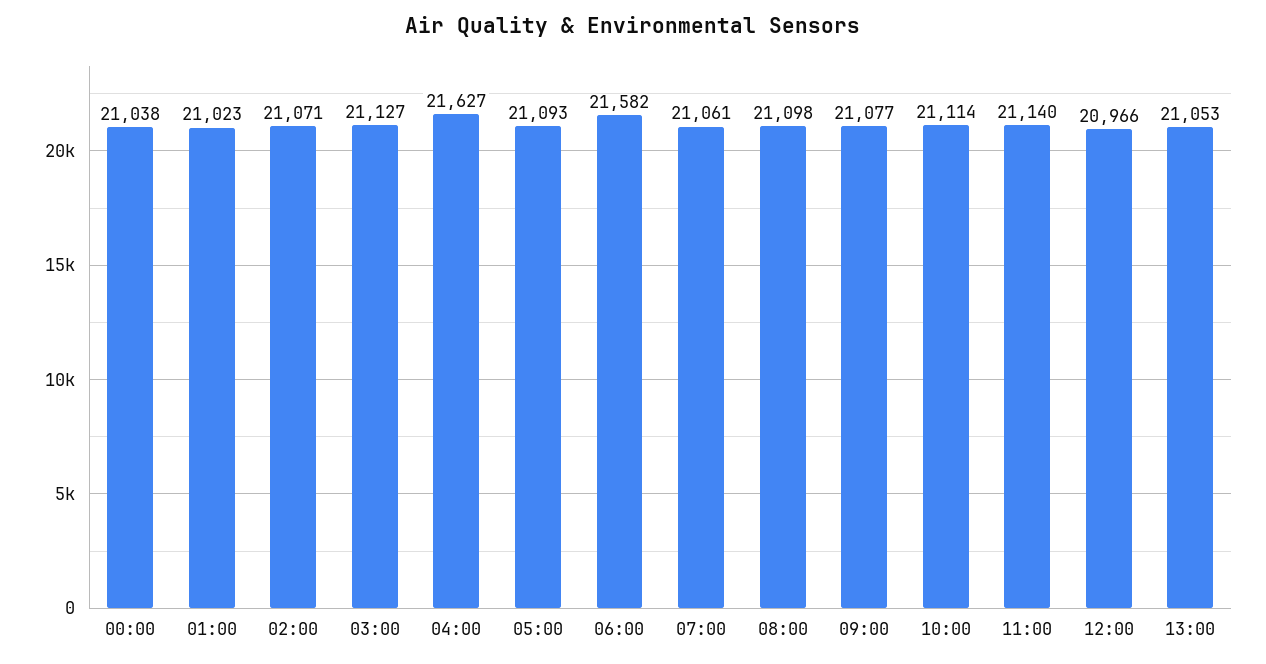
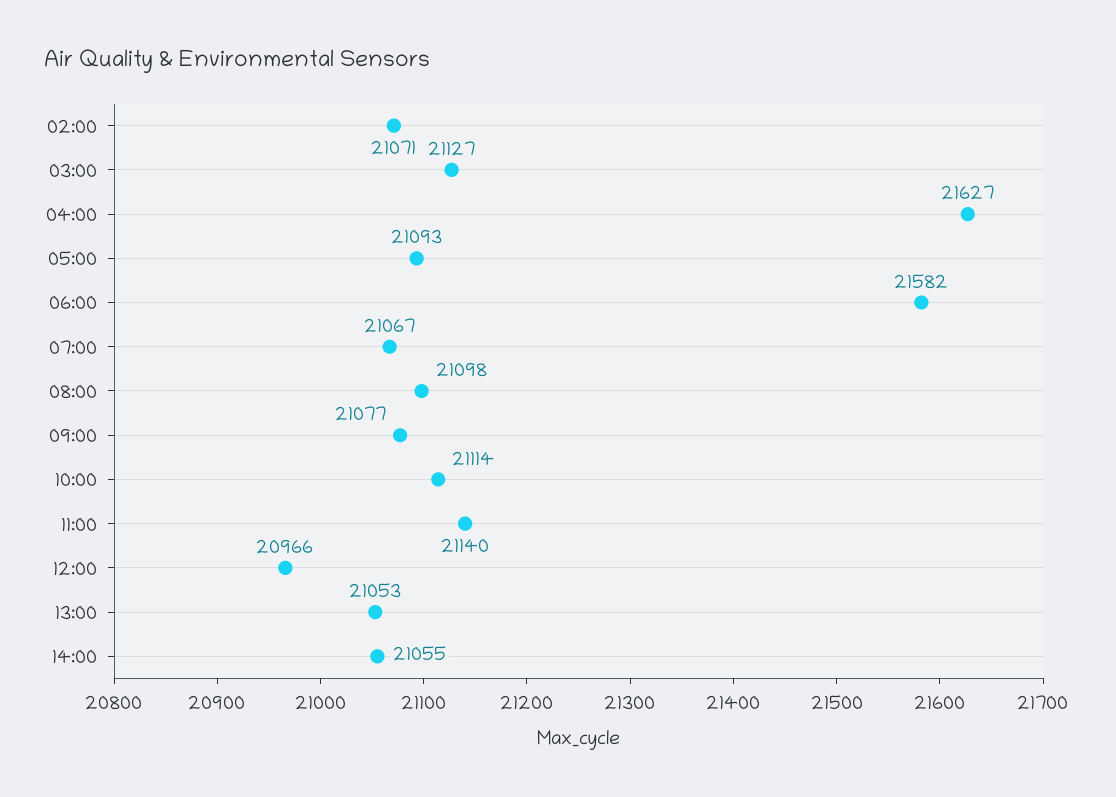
00:00: 21038 -> none
01:00: 21023 -> none
07:00: 21061 -> 21067
14:00: none -> 21055

